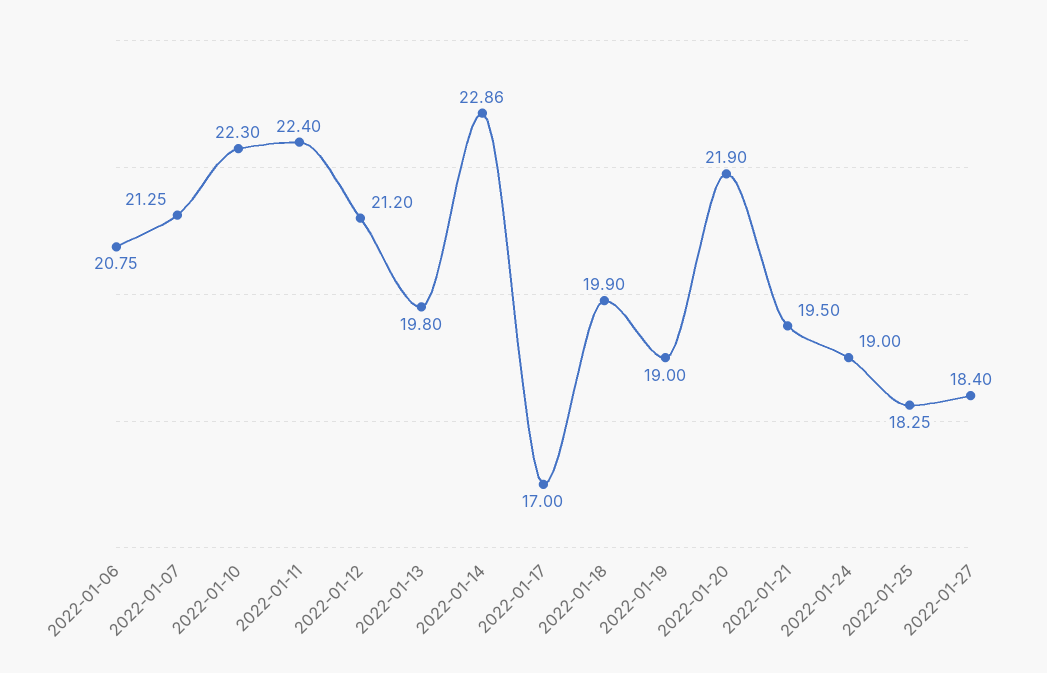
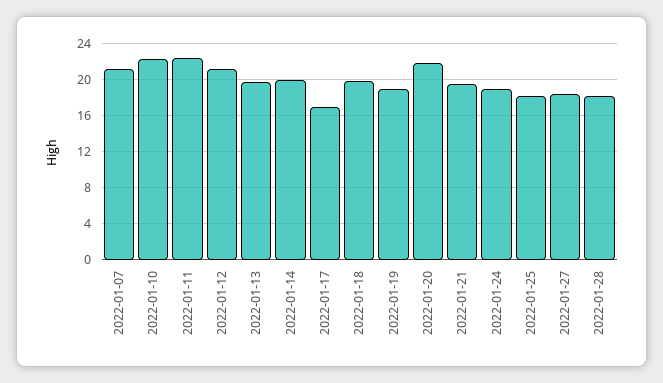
2022-01-06: 20.75 -> none
2022-01-14: 22.86 -> 20
2022-01-28: none -> 18

